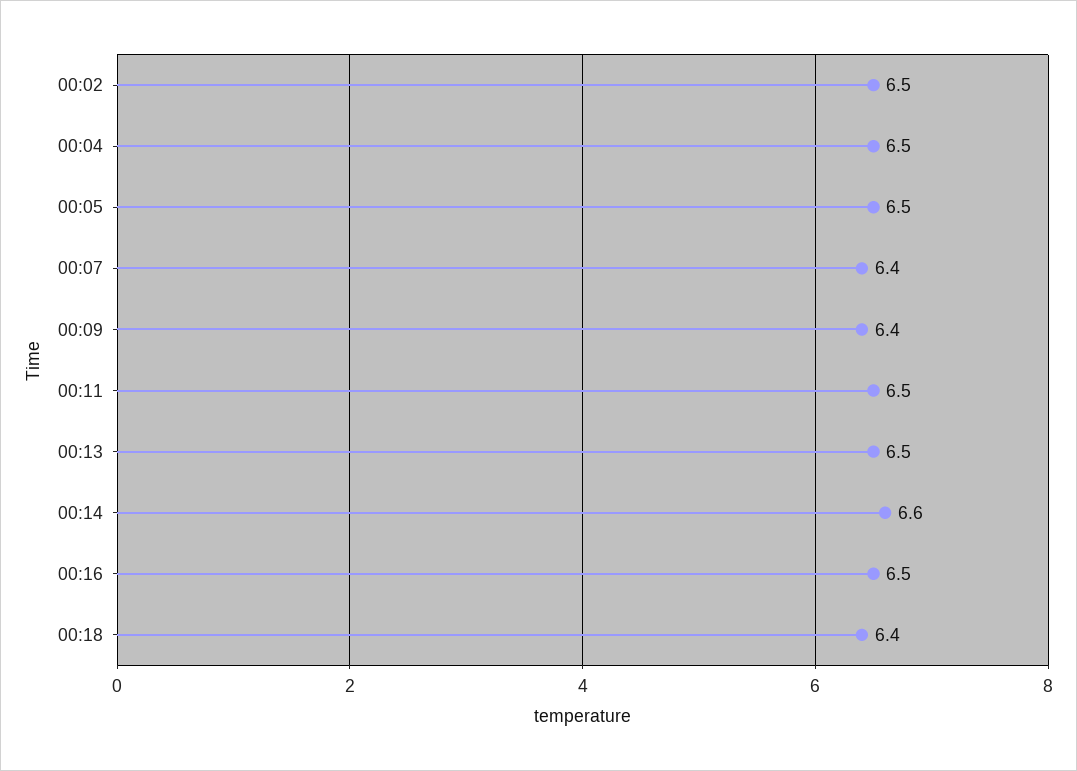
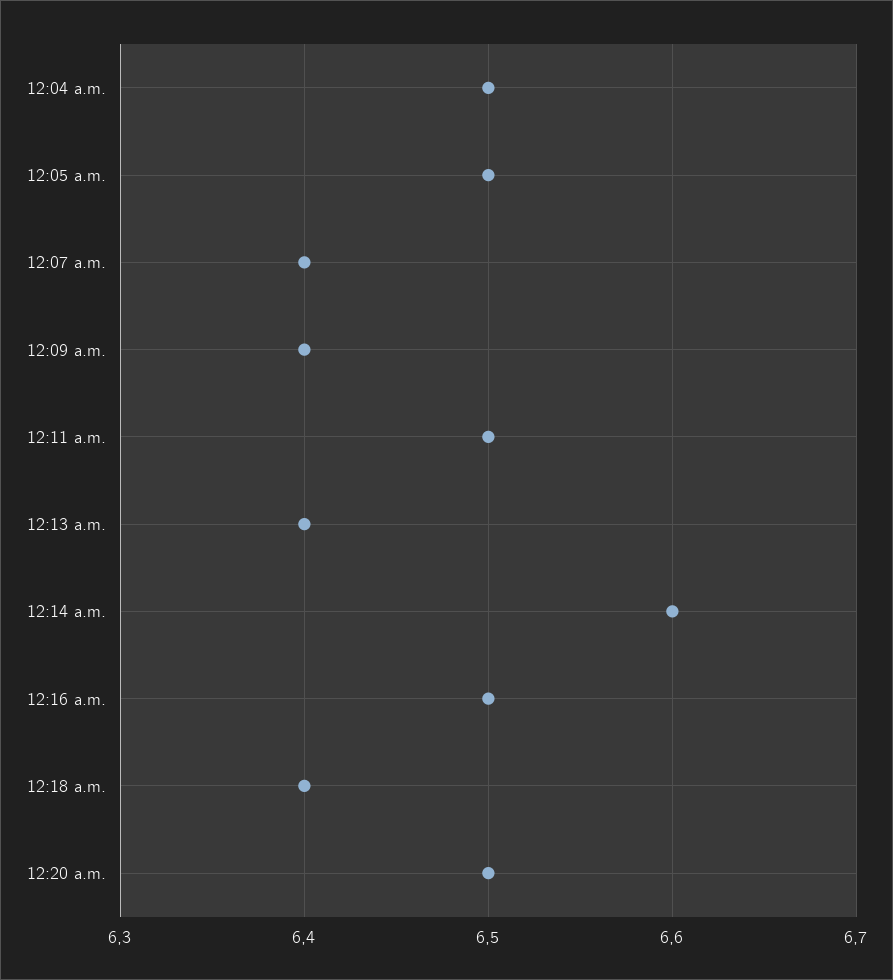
00:02: 6.5 -> none
00:13: 6.5 -> 6.4
12:20 a.m.: none -> 6.5

